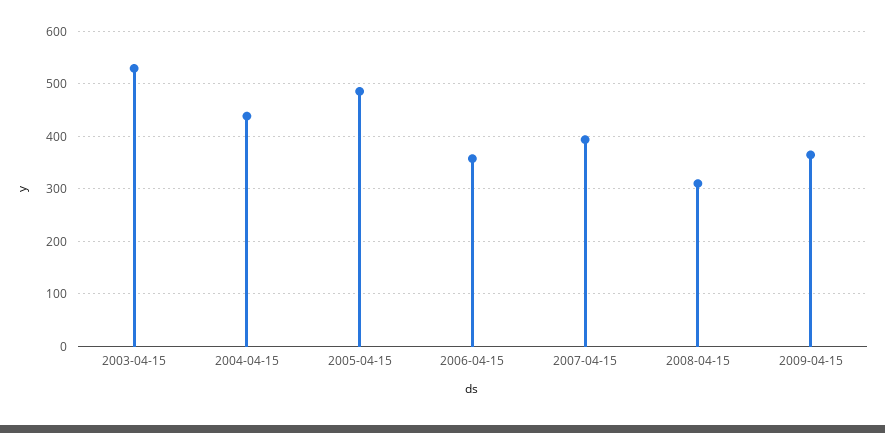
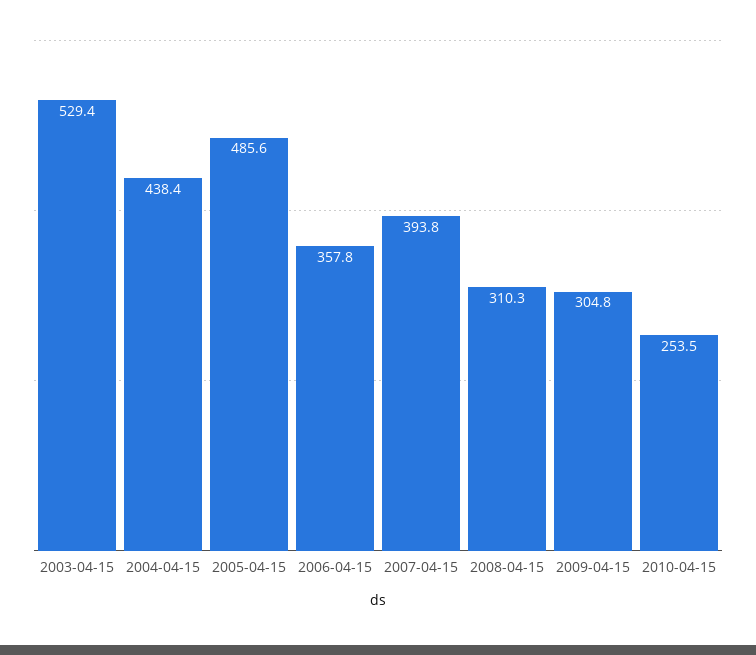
2009-04-15: 360 -> 304.8
2010-04-15: none -> 253.5

